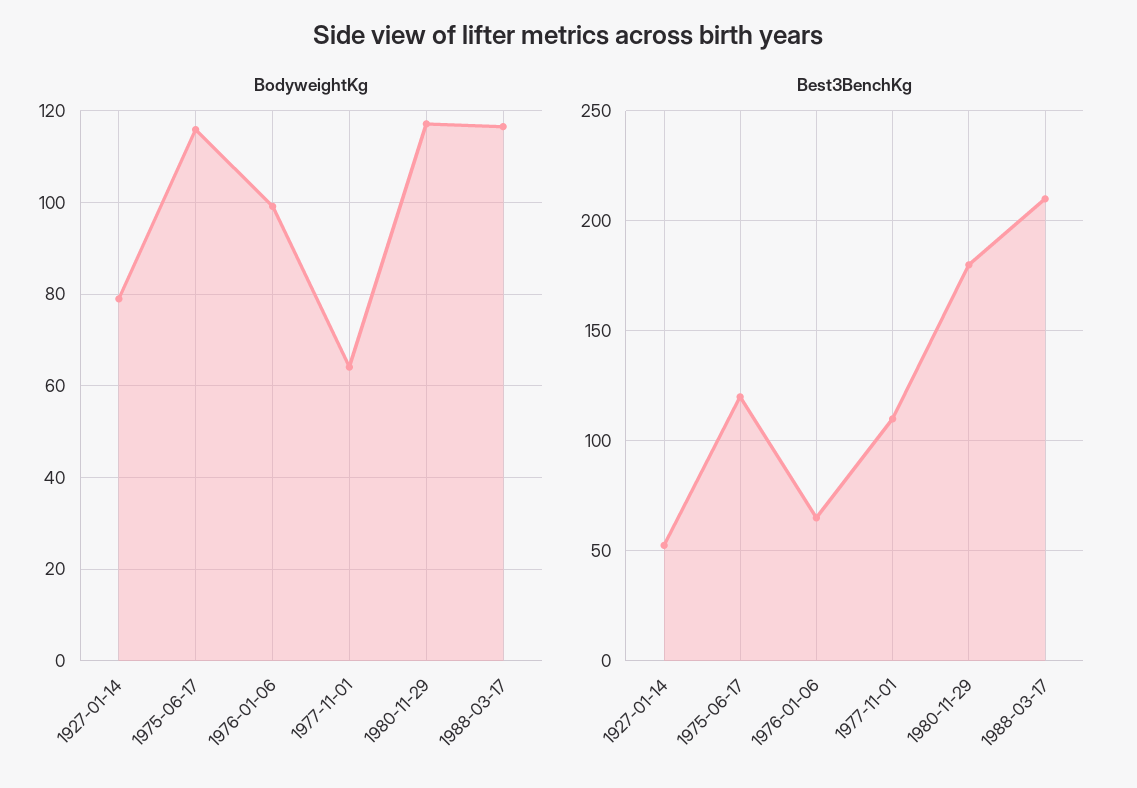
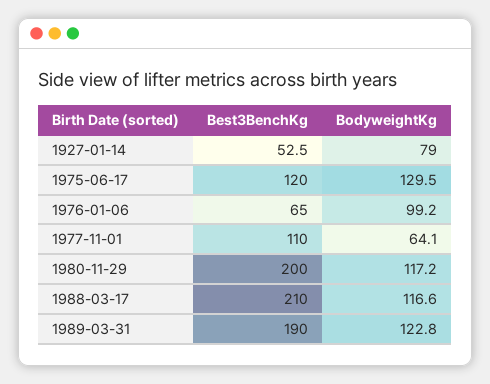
BodyweightKg, 1975-06-17: 116 -> 129.5
Best3BenchKg, 1980-11-29: 180 -> 200
Best3BenchKg, 1989-03-31: none -> 190
BodyweightKg, 1989-03-31: none -> 122.8

